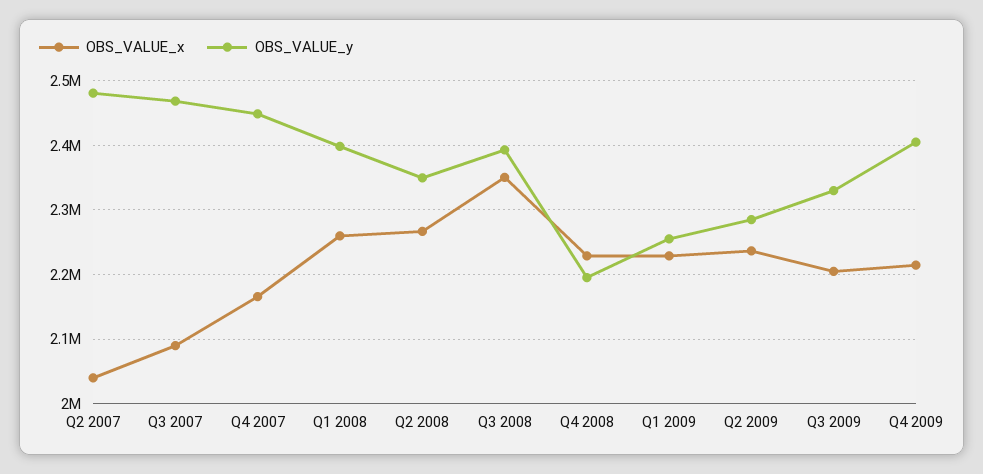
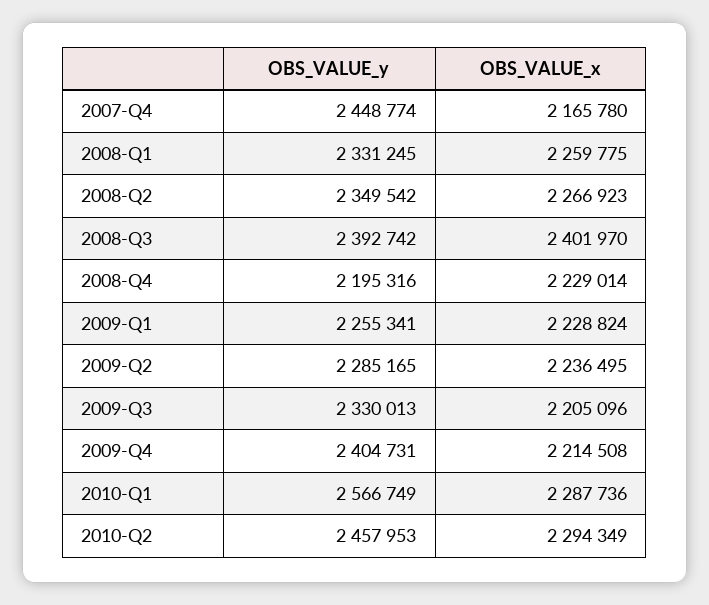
OBS_VALUE_x, Q2 2007: 2040000 -> none
OBS_VALUE_y, Q2 2007: 2480000 -> none
OBS_VALUE_x, Q3 2007: 2090000 -> none
OBS_VALUE_y, Q3 2007: 2470000 -> none
OBS_VALUE_y, Q1 2008: 2400000 -> 2331245
OBS_VALUE_x, Q3 2008: 2350000 -> 2401970
OBS_VALUE_y, 2010-Q1: none -> 2566749
OBS_VALUE_x, 2010-Q1: none -> 2287736
OBS_VALUE_y, 2010-Q2: none -> 2457953
OBS_VALUE_x, 2010-Q2: none -> 2294349

